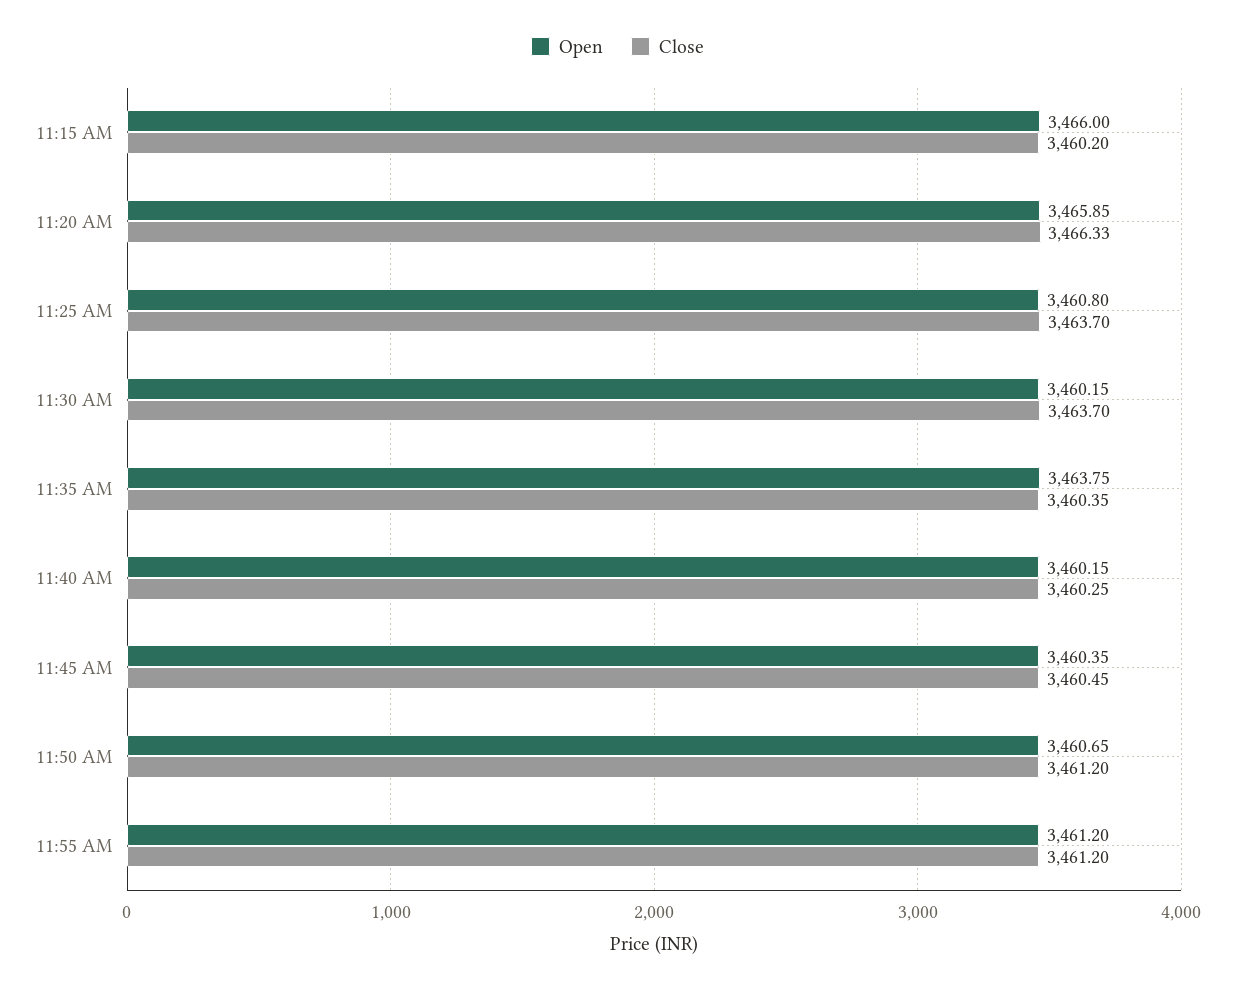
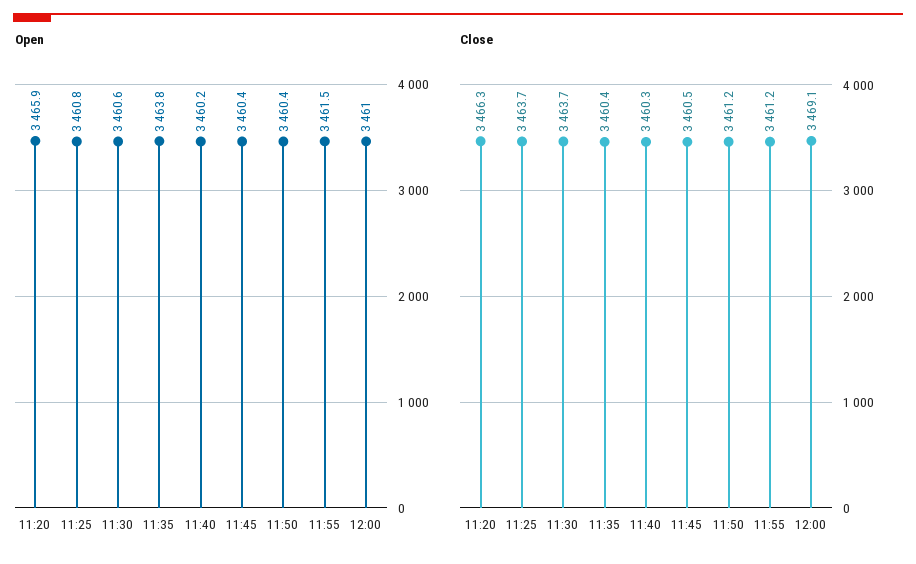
Open, 11:15 AM: 3466 -> none
Close, 11:15 AM: 3460.2 -> none
Open, 11:30 AM: 3460.15 -> 3460.6
Open, 11:50 AM: 3460.65 -> 3460.4
Open, 11:55 AM: 3461.2 -> 3461.5
Open, 12:00: none -> 3461
Close, 12:00: none -> 3469.1

